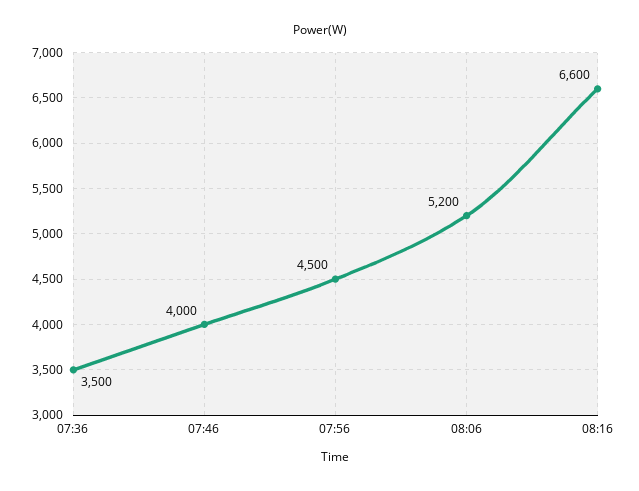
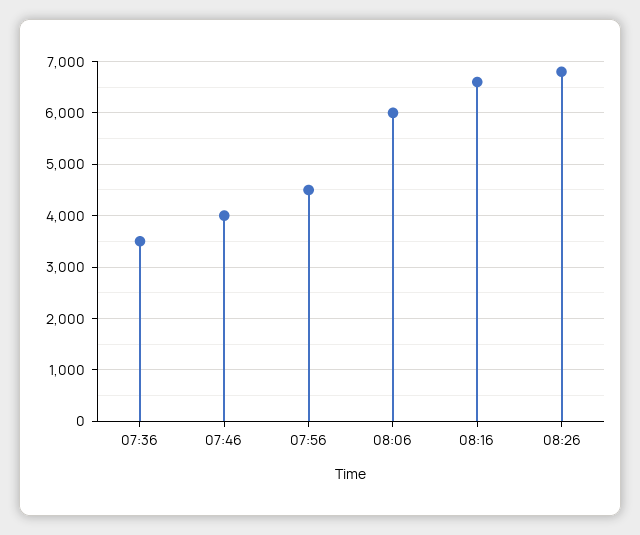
08:06: 5200 -> 6000
08:26: none -> 6800

